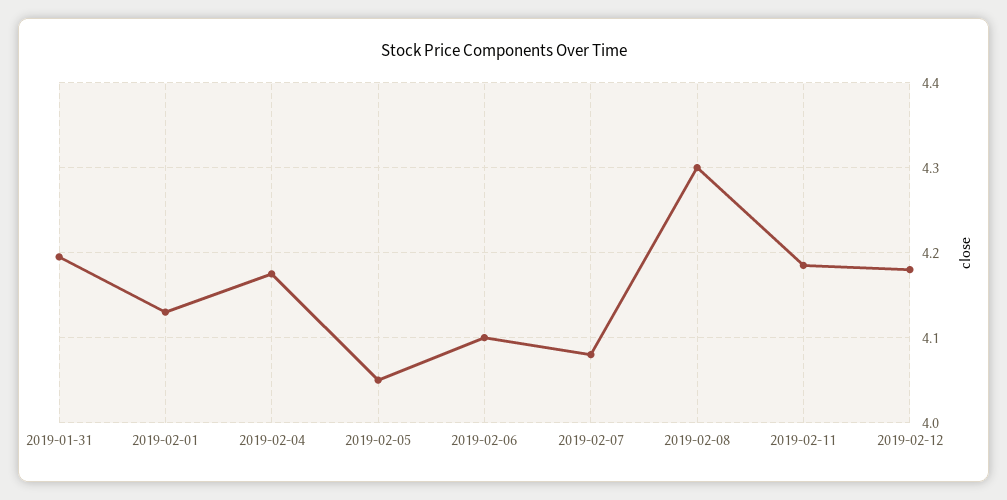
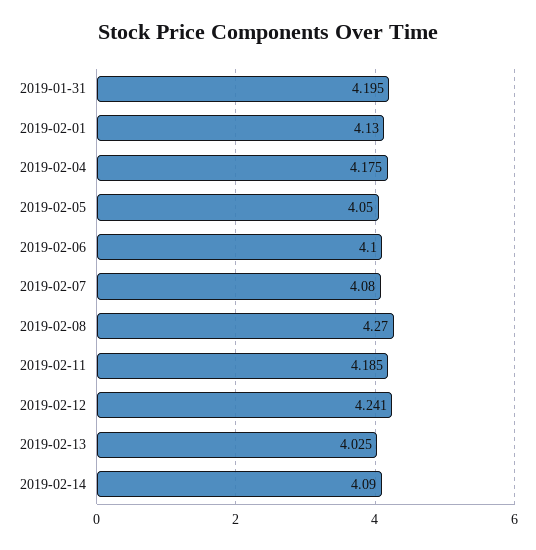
2019-02-08: 4.3 -> 4.27
2019-02-12: 4.18 -> 4.241
2019-02-13: none -> 4.025
2019-02-14: none -> 4.09

